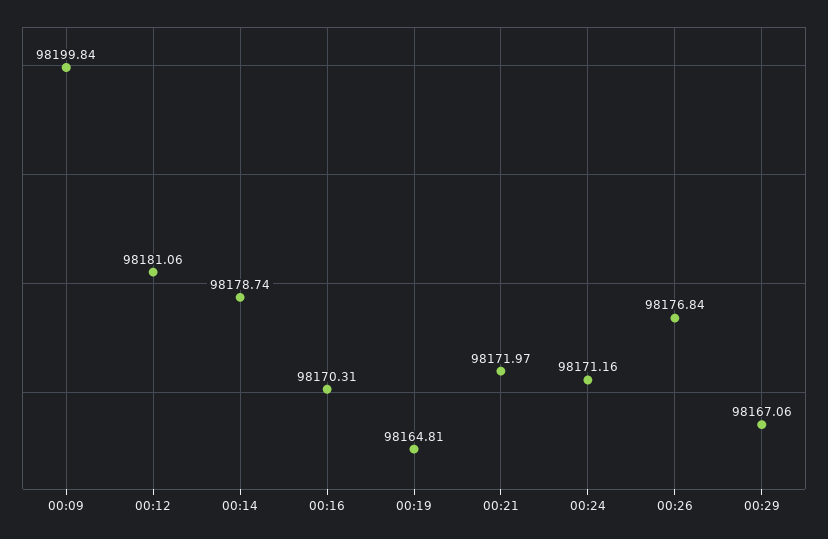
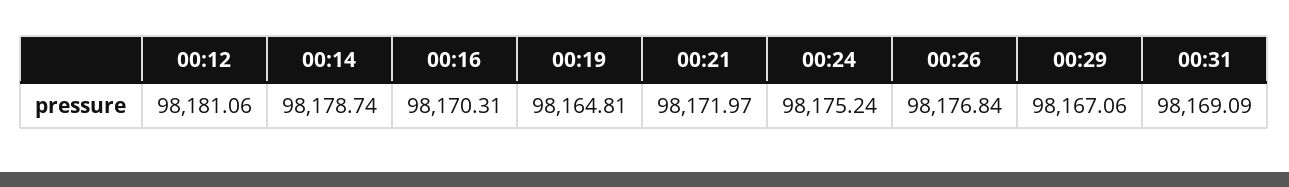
00:09: 98199.84 -> none
00:24: 98171.16 -> 98175.24
00:31: none -> 98169.09

